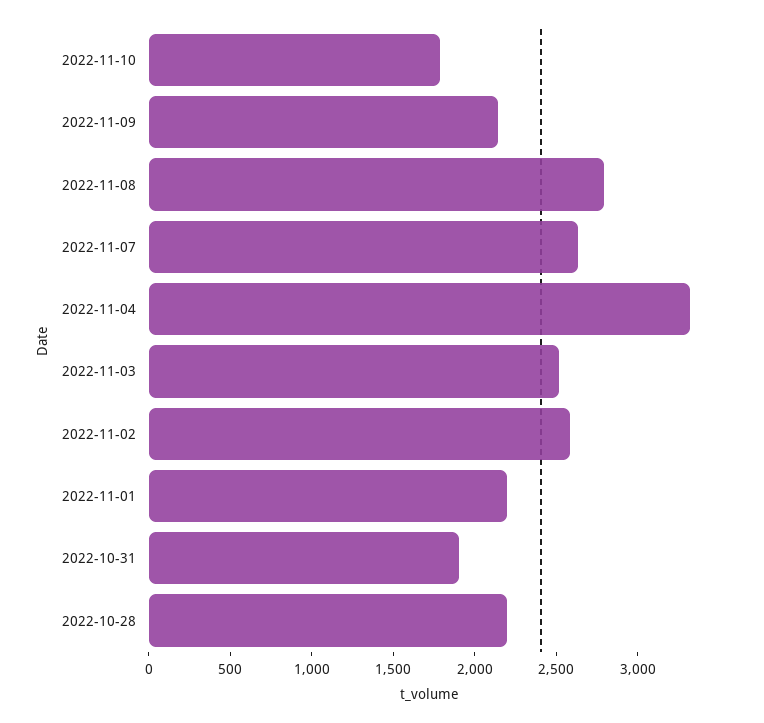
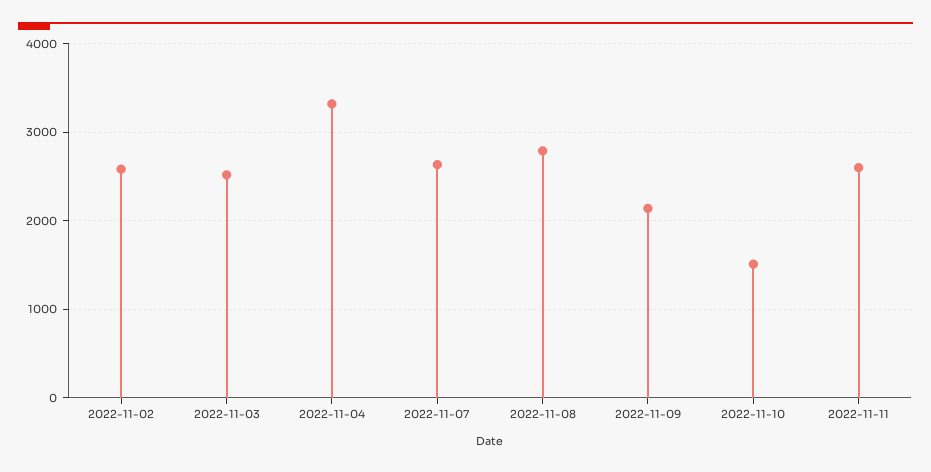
2022-11-10: 1800 -> 1500
2022-11-01: 2200 -> none
2022-10-31: 1900 -> none
2022-10-28: 2200 -> none
2022-11-11: none -> 2600

